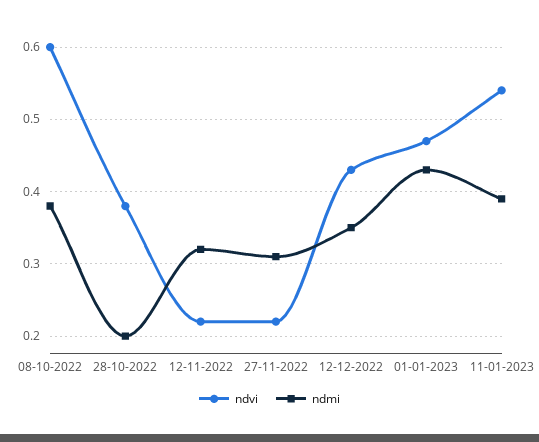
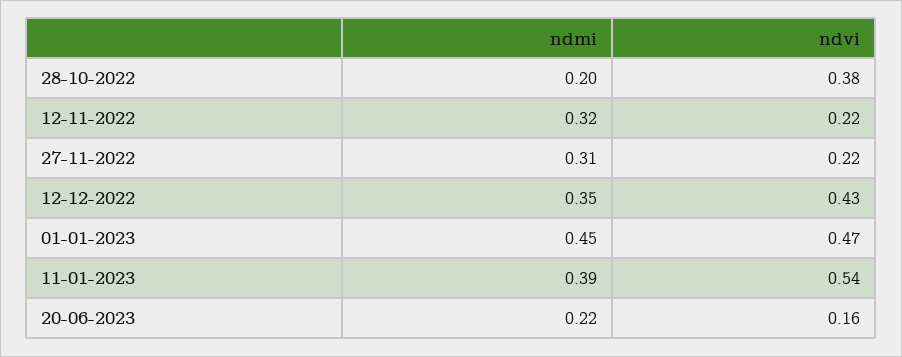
ndvi, 08-10-2022: 0.6 -> none
ndmi, 08-10-2022: 0.38 -> none
ndmi, 01-01-2023: 0.43 -> 0.45
ndmi, 20-06-2023: none -> 0.22
ndvi, 20-06-2023: none -> 0.16

